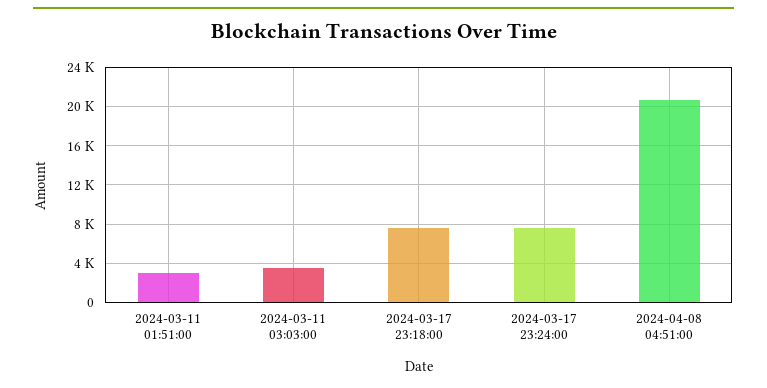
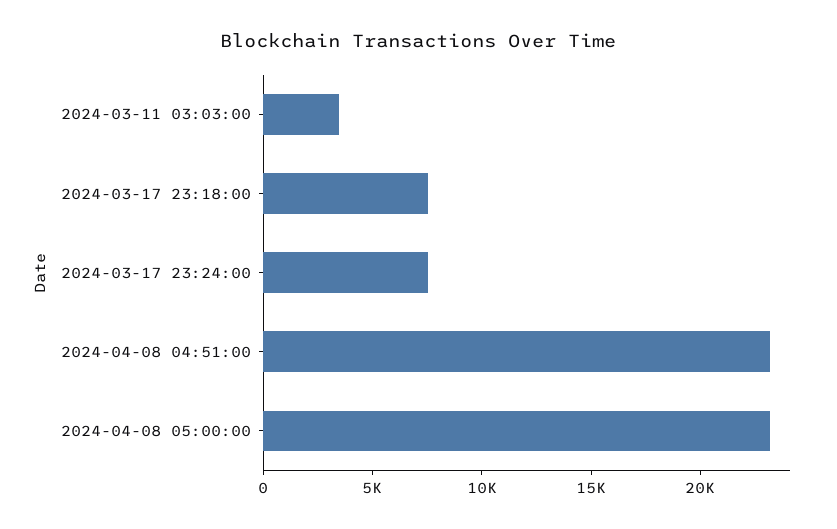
2024-03-11 01:51:00: 3000 -> none
2024-04-08 04:51:00: 21000 -> 23000
2024-04-08 05:00:00: none -> 23000

